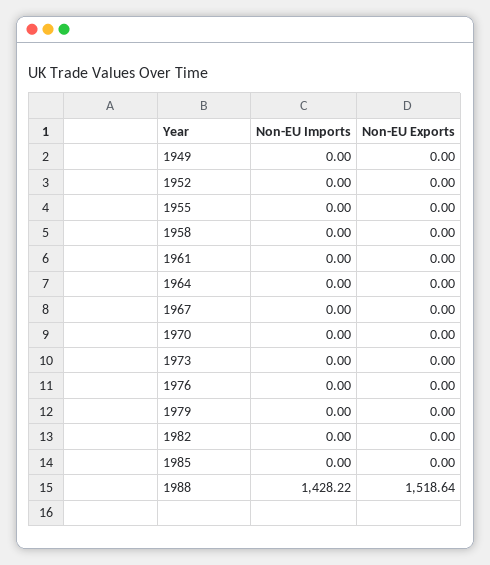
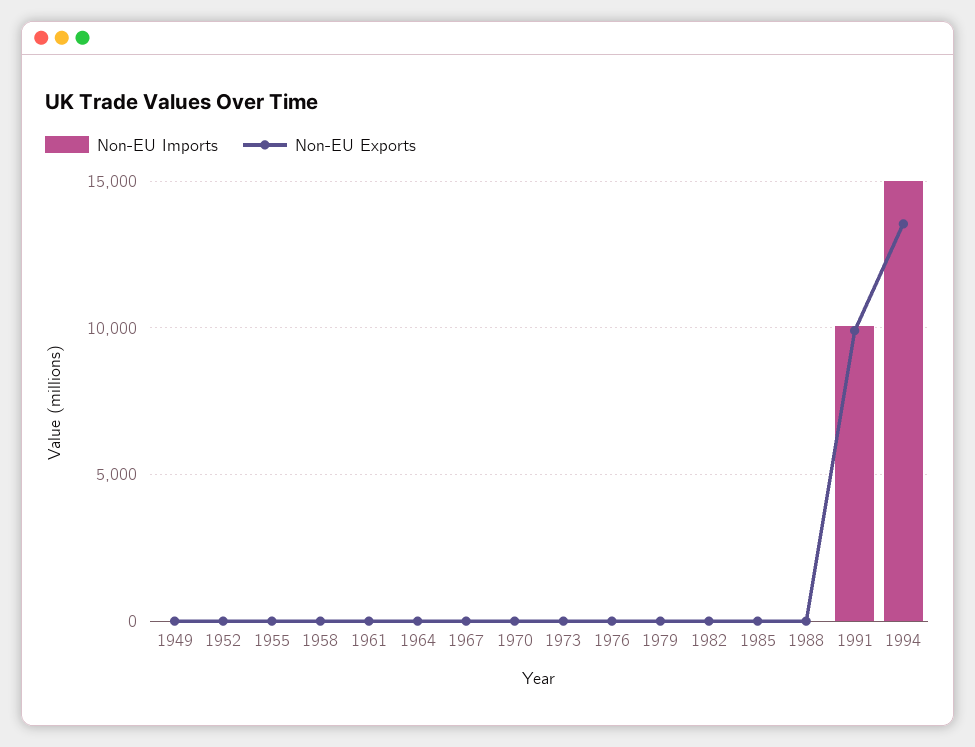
Non-EU Imports, 1988: 1428.22 -> 0
Non-EU Exports, 1988: 1518.64 -> 0
Non-EU Imports, 1991: none -> 10000
Non-EU Exports, 1991: none -> 10000
Non-EU Imports, 1994: none -> 15000
Non-EU Exports, 1994: none -> 13500

